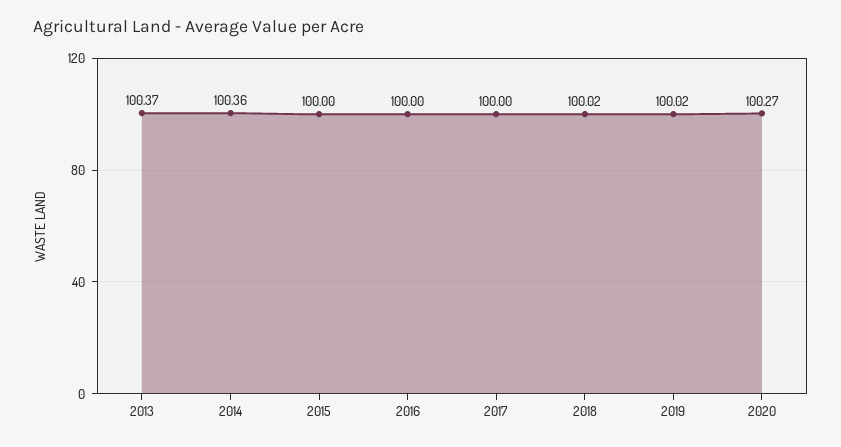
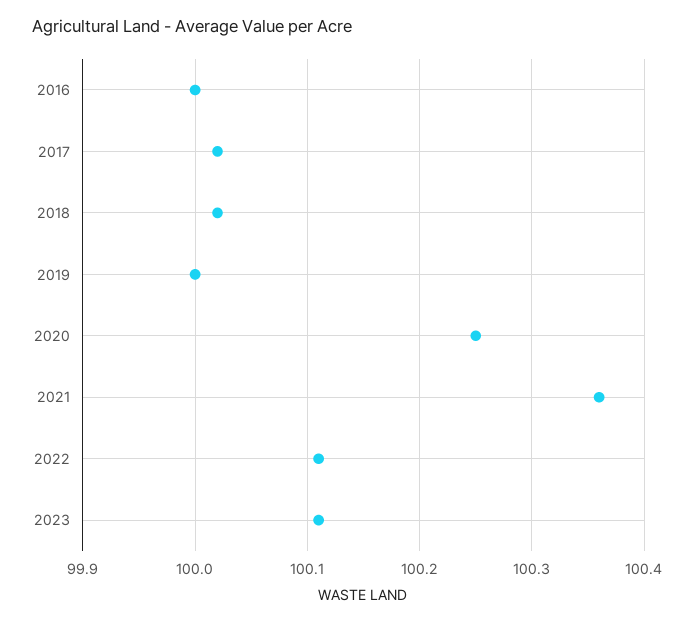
2013: 100.37 -> none
2014: 100.36 -> none
2015: 100 -> none
2017: 100 -> 100.02
2019: 100.02 -> 100
2020: 100.27 -> 100.25
2021: none -> 100.36
2022: none -> 100.11
2023: none -> 100.11

